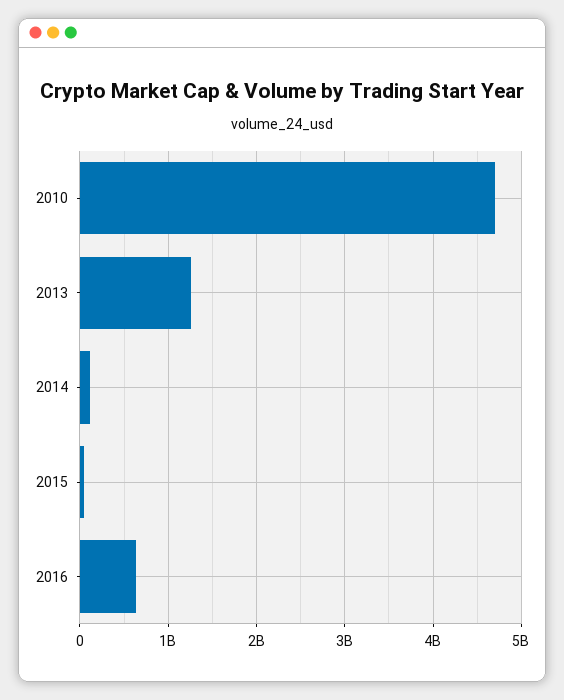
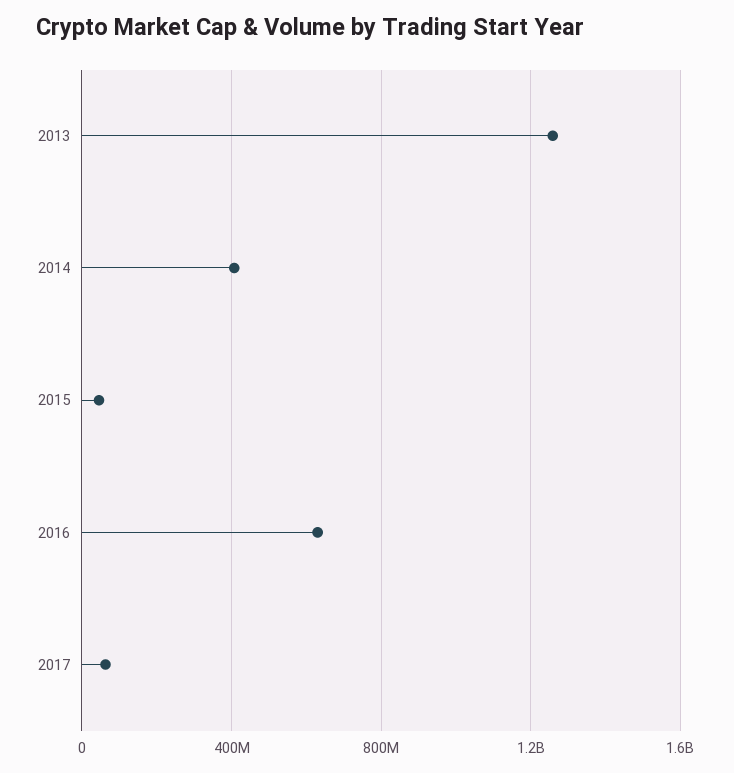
2010: 4700000000 -> none
2014: 100000000 -> 400000000
2017: none -> 50000000

